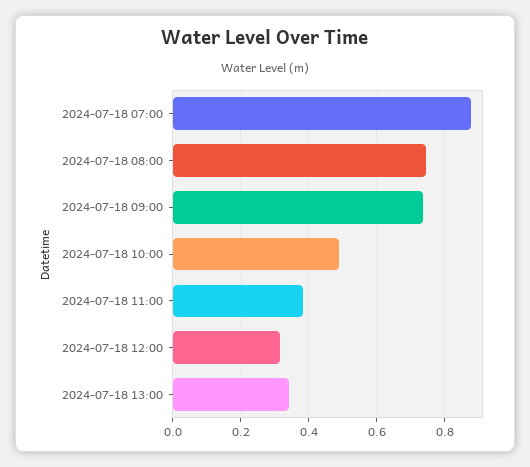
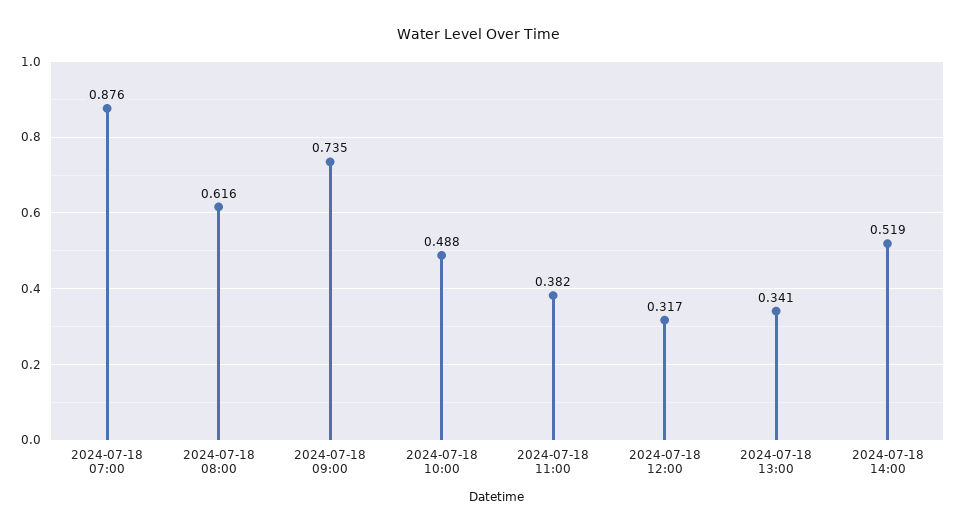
2024-07-18 08:00: 0.74 -> 0.616
2024-07-18 14:00: none -> 0.519

